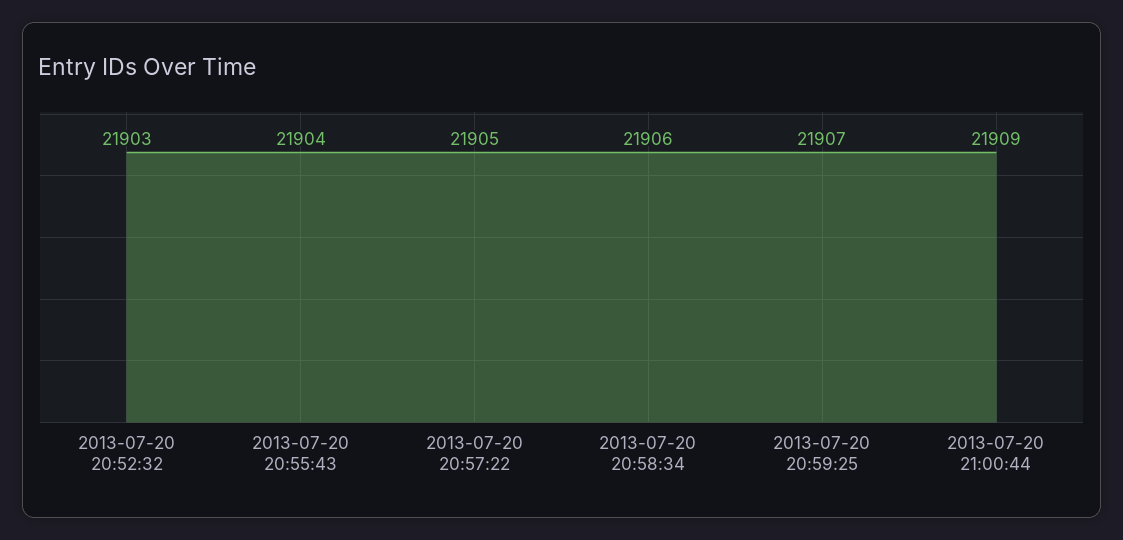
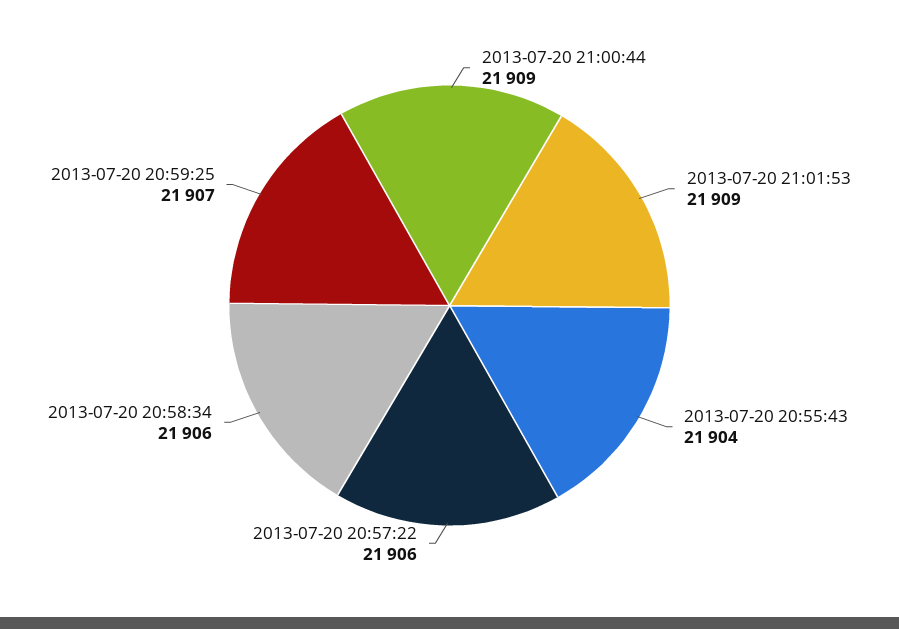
2013-07-20 20:52:32: 21903 -> none
2013-07-20 20:57:22: 21905 -> 21906
2013-07-20 21:01:53: none -> 21909

